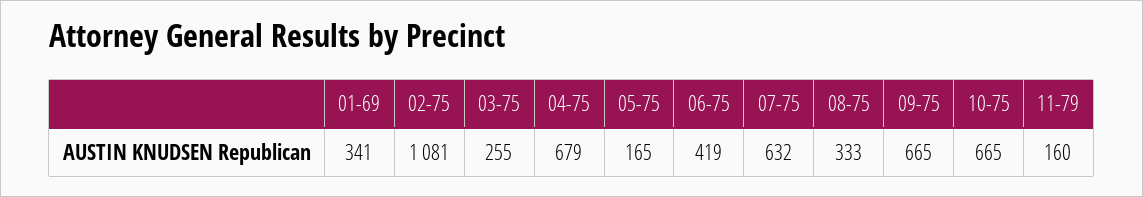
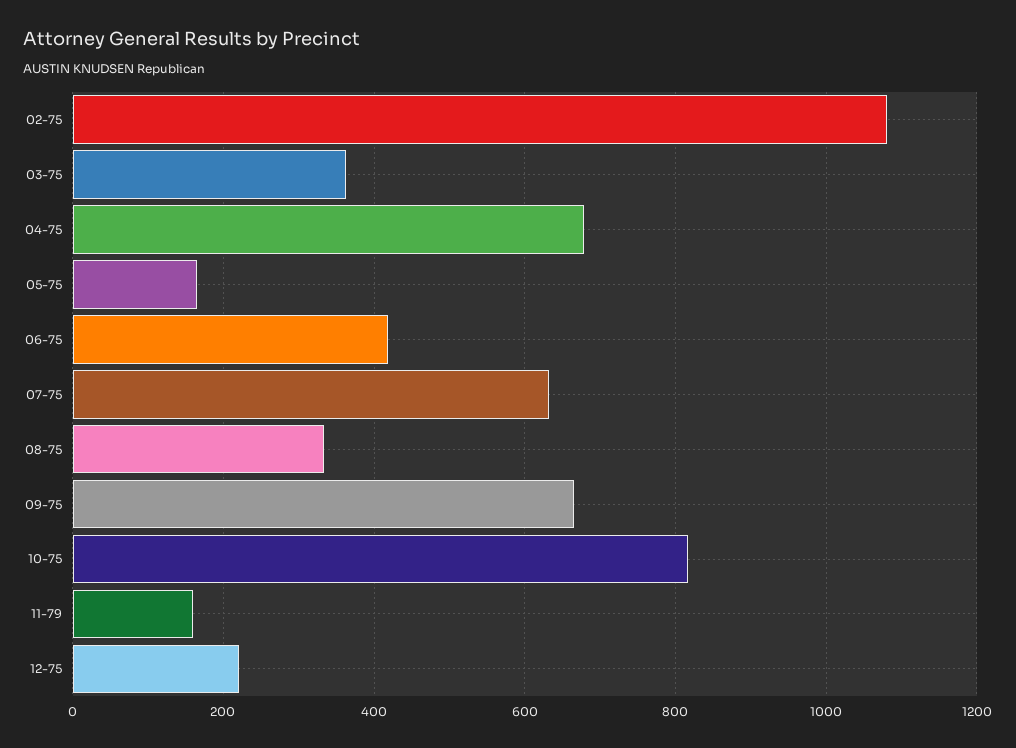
01-69: 341 -> none
03-75: 255 -> 360
10-75: 665 -> 820
12-75: none -> 220

